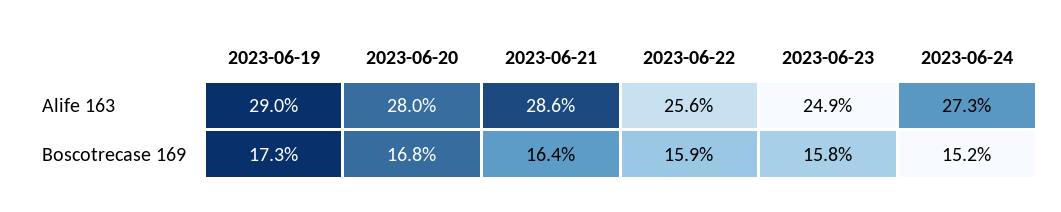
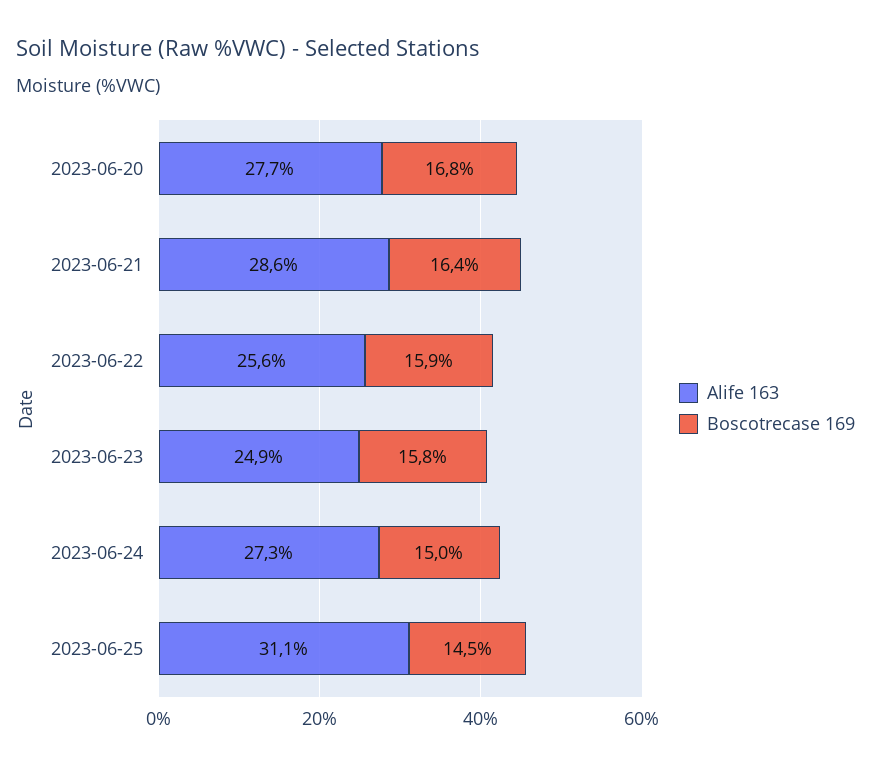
Alife 163, 2023-06-19: 29 -> none
Alife 163, 2023-06-20: 28 -> 27.7
Boscotrecase 169, 2023-06-19: 17.3 -> none
Boscotrecase 169, 2023-06-24: 15.2 -> 15
Alife 163, 2023-06-25: none -> 31.1
Boscotrecase 169, 2023-06-25: none -> 14.5

